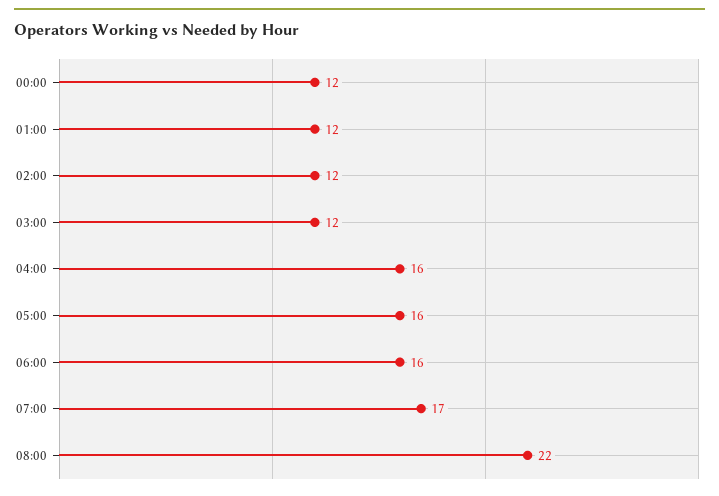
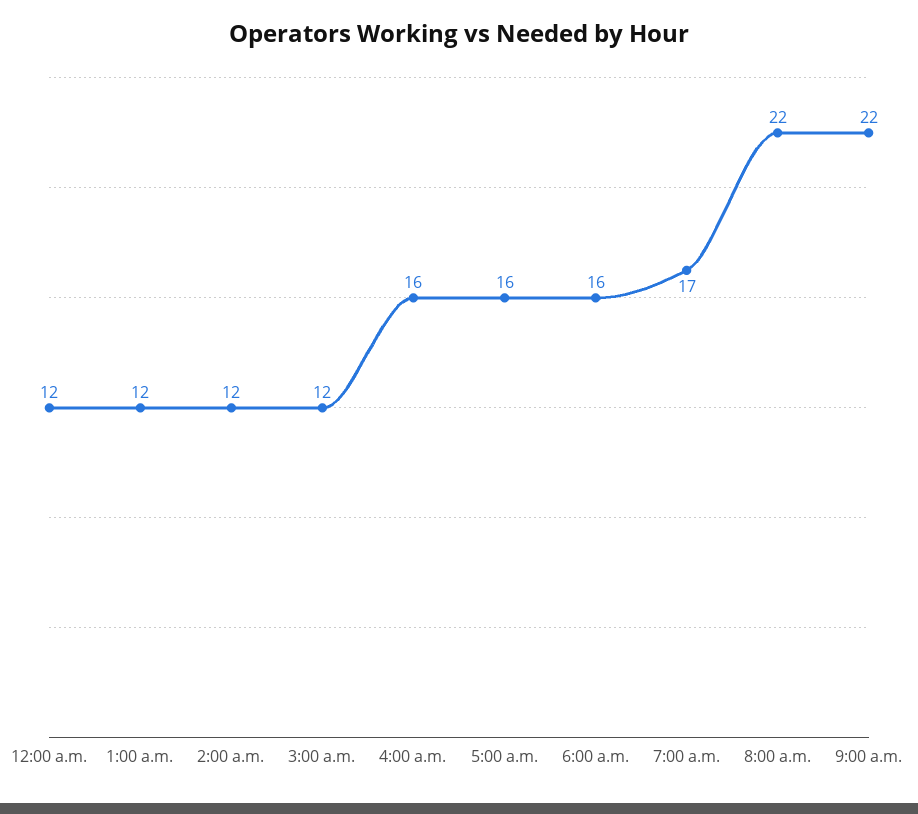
9:00 a.m.: none -> 22

